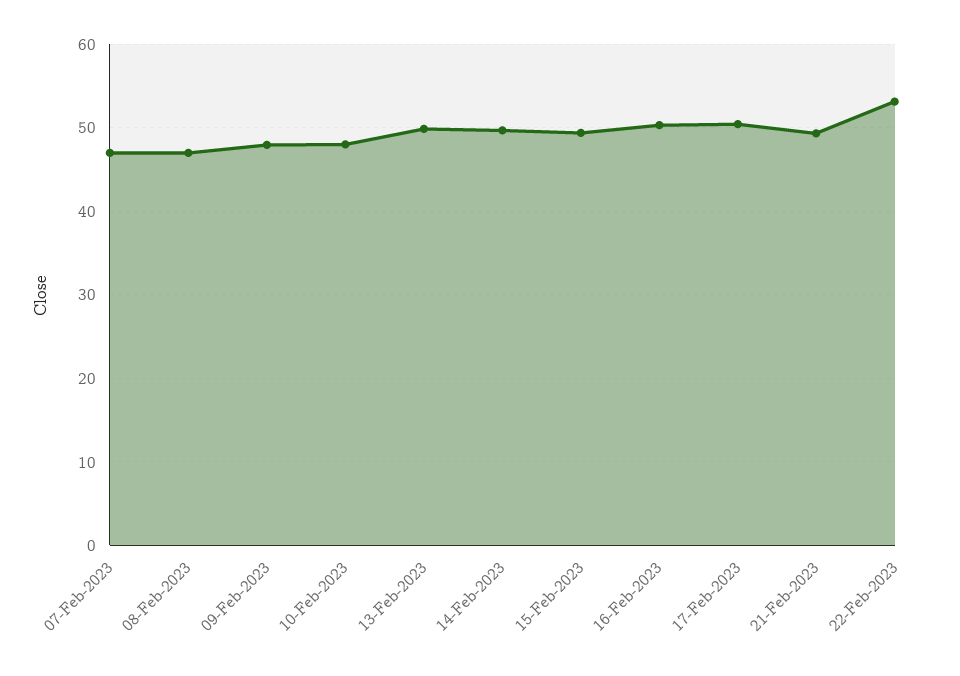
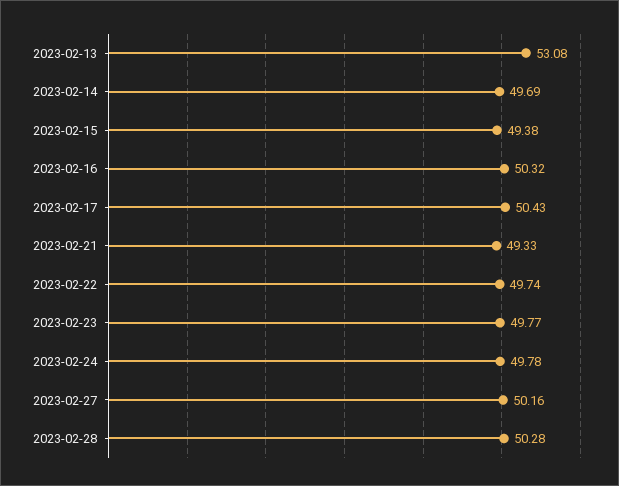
07-Feb-2023: 47 -> none
08-Feb-2023: 47 -> none
09-Feb-2023: 48 -> none
10-Feb-2023: 48 -> none
13-Feb-2023: 50 -> 53.08
22-Feb-2023: 53 -> 49.74
2023-02-23: none -> 49.77
2023-02-24: none -> 49.78
2023-02-27: none -> 50.16
2023-02-28: none -> 50.28

